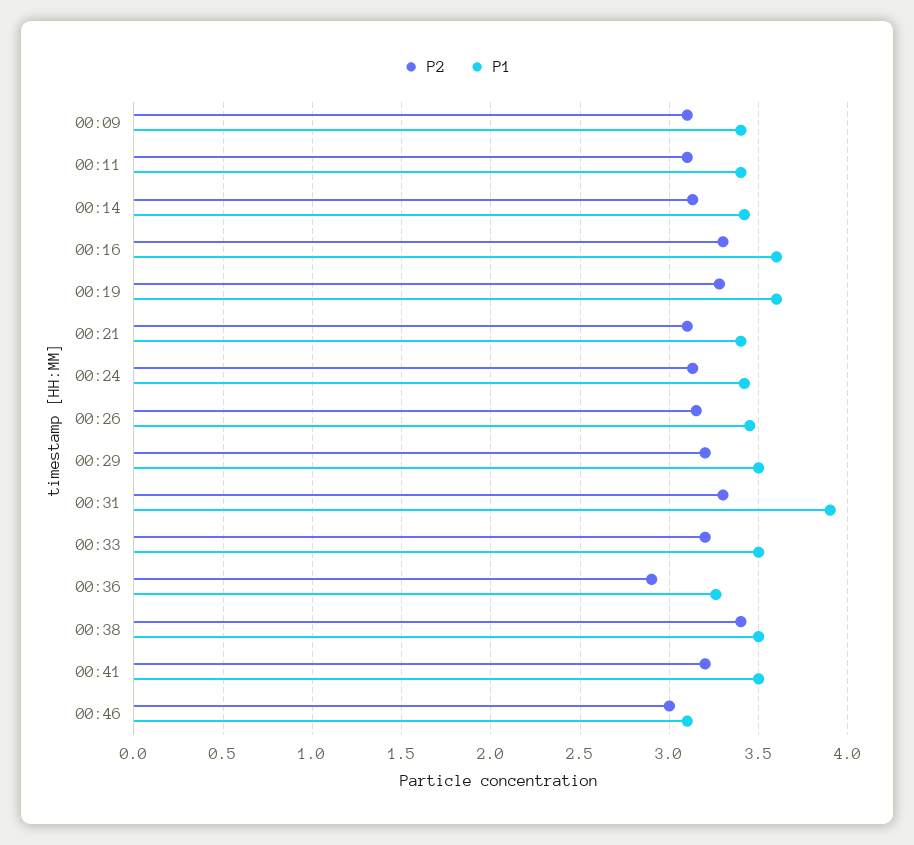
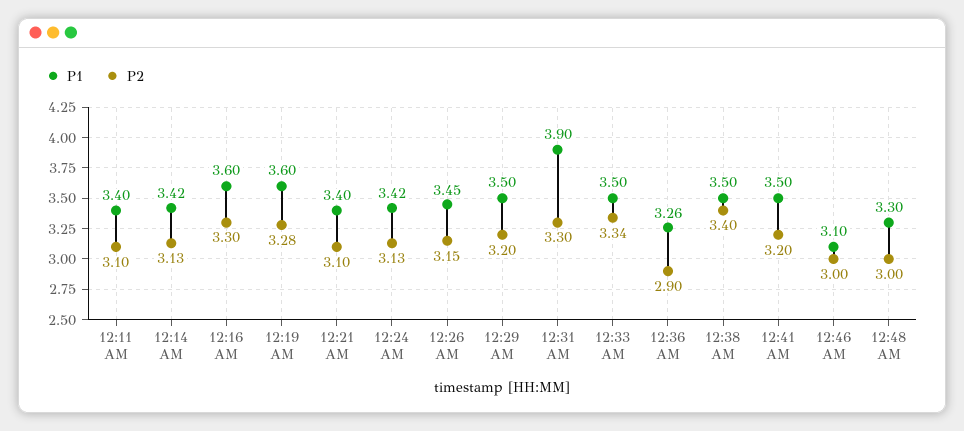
P2, 00:09: 3.1 -> none
P1, 00:09: 3.4 -> none
P2, 00:33: 3.2 -> 3.34
P1, 12:48 AM: none -> 3.3
P2, 12:48 AM: none -> 3

